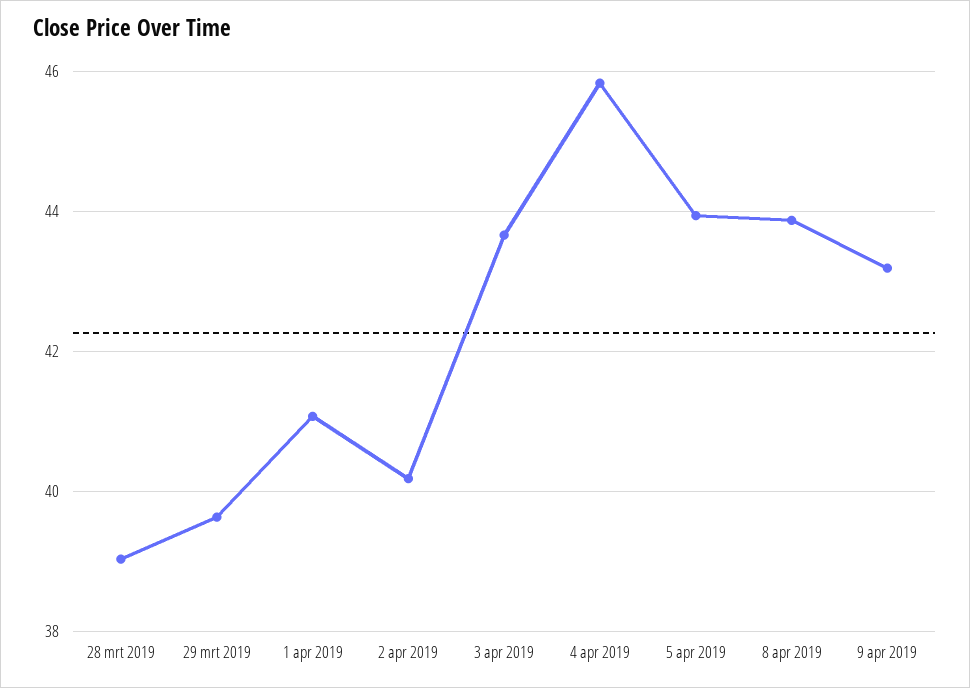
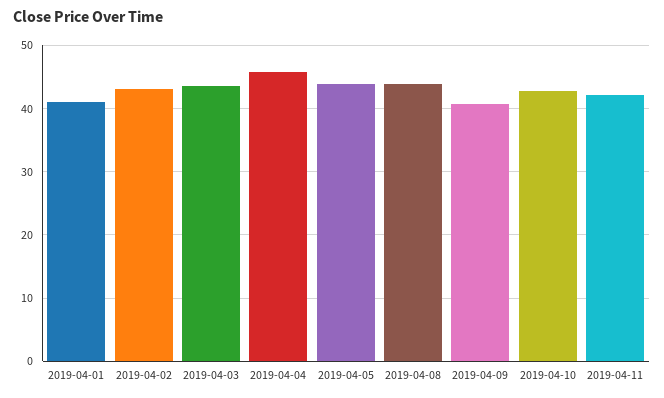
28 mrt 2019: 39 -> none
29 mrt 2019: 39.6 -> none
2 apr 2019: 40.2 -> 43
9 apr 2019: 43.2 -> 41
2019-04-10: none -> 43
2019-04-11: none -> 42

